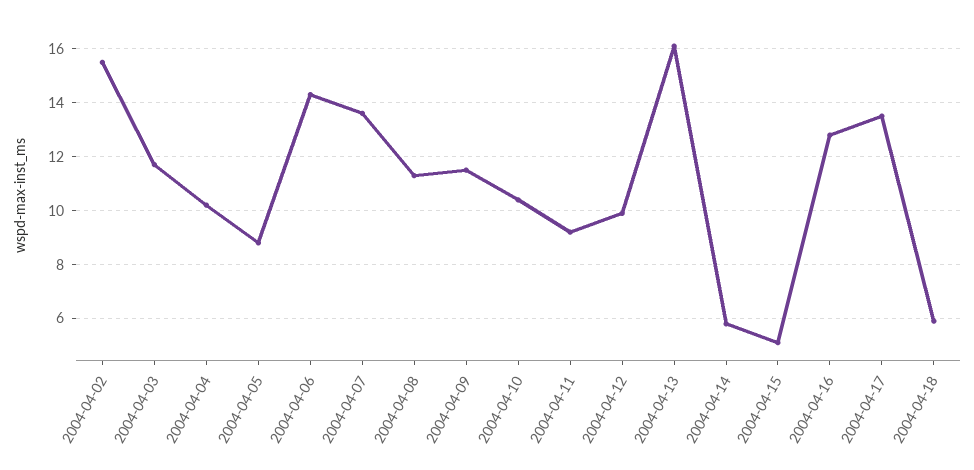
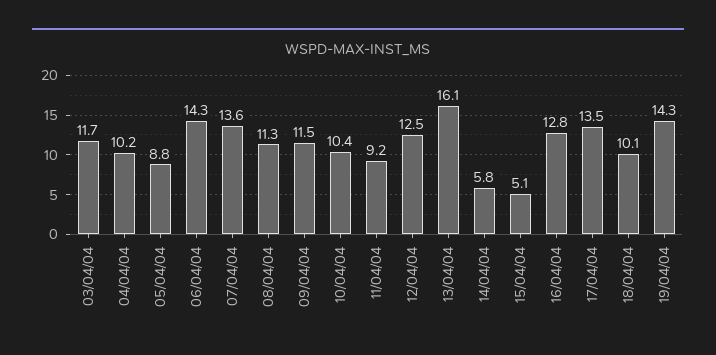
2004-04-02: 15.5 -> none
2004-04-12: 10 -> 12.5
2004-04-18: 6 -> 10.1
19/04/04: none -> 14.3

